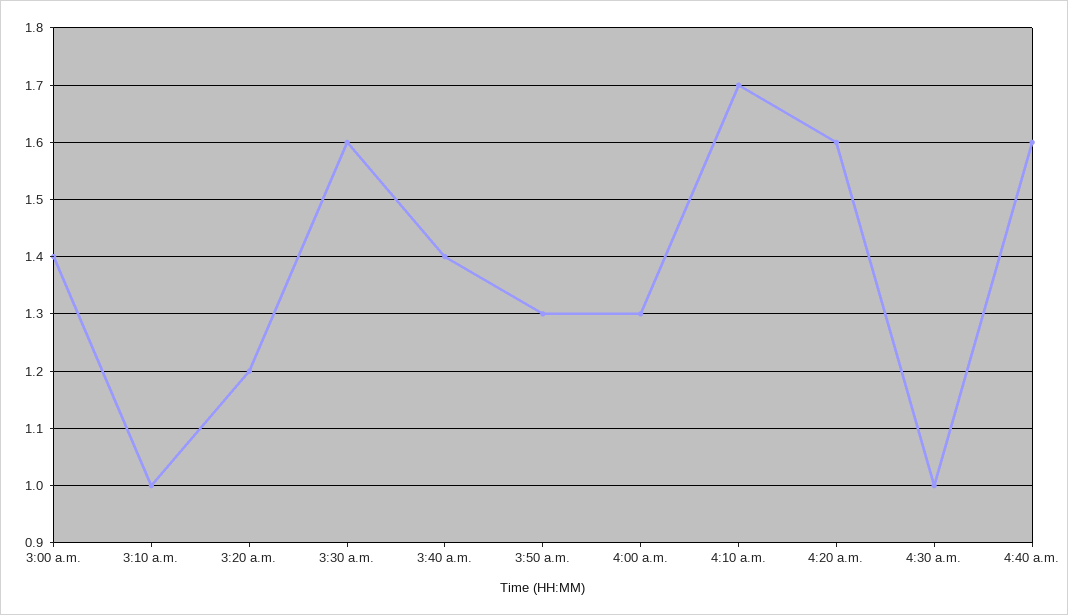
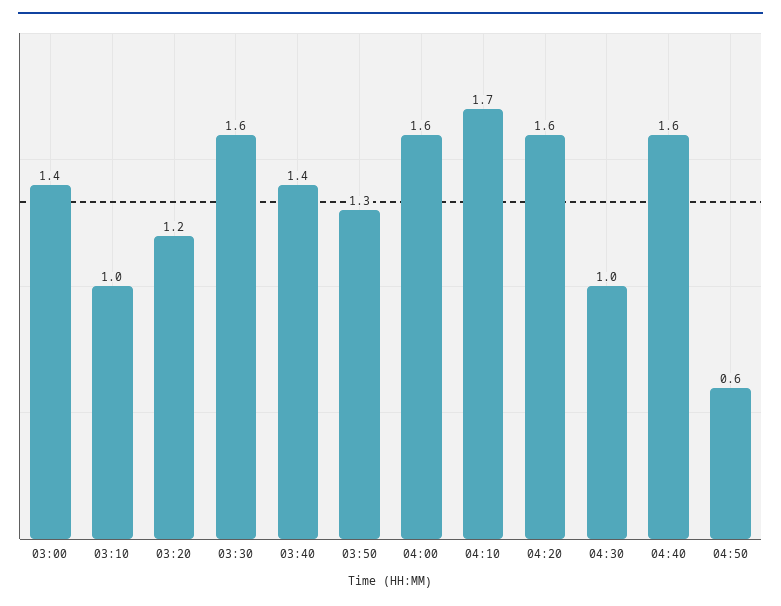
4:00 a.m.: 1.3 -> 1.6
04:50: none -> 0.6

